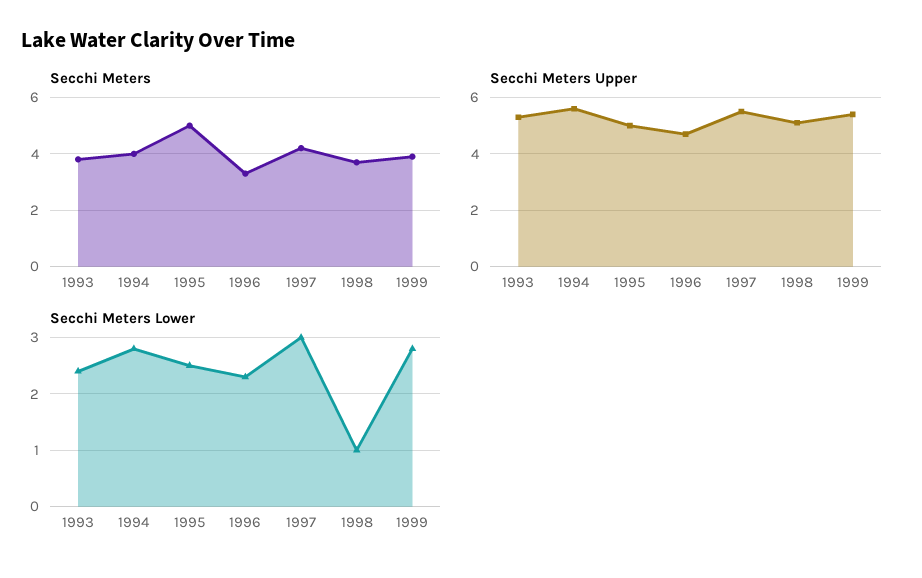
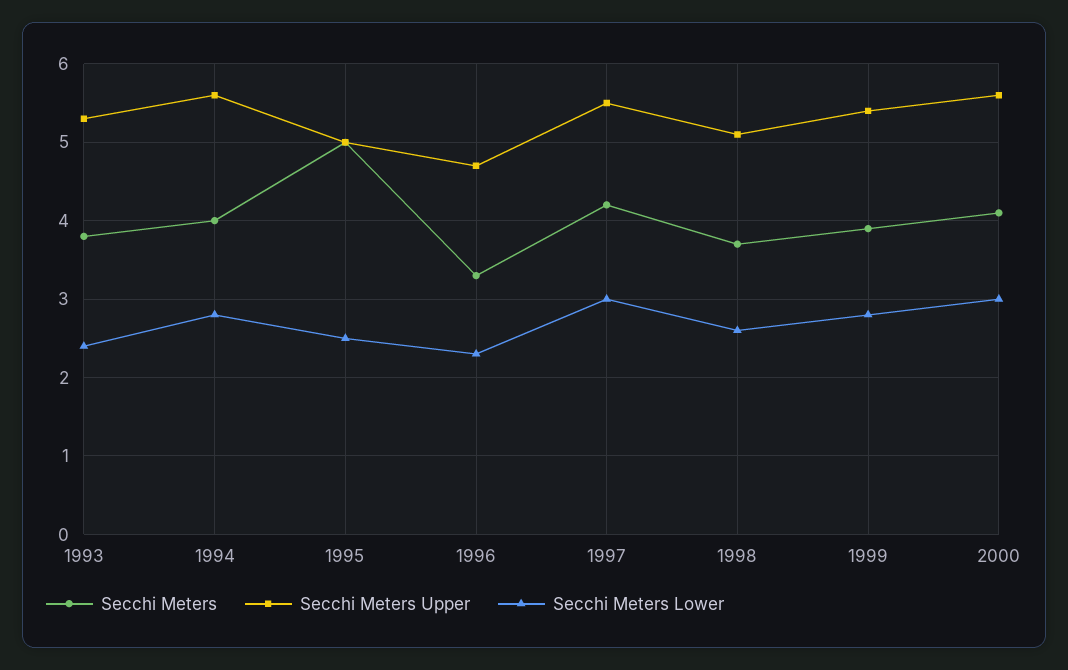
Secchi Meters Lower, 1998: 1 -> 2.6
Secchi Meters, 2000: none -> 4.1
Secchi Meters Upper, 2000: none -> 5.6
Secchi Meters Lower, 2000: none -> 3

